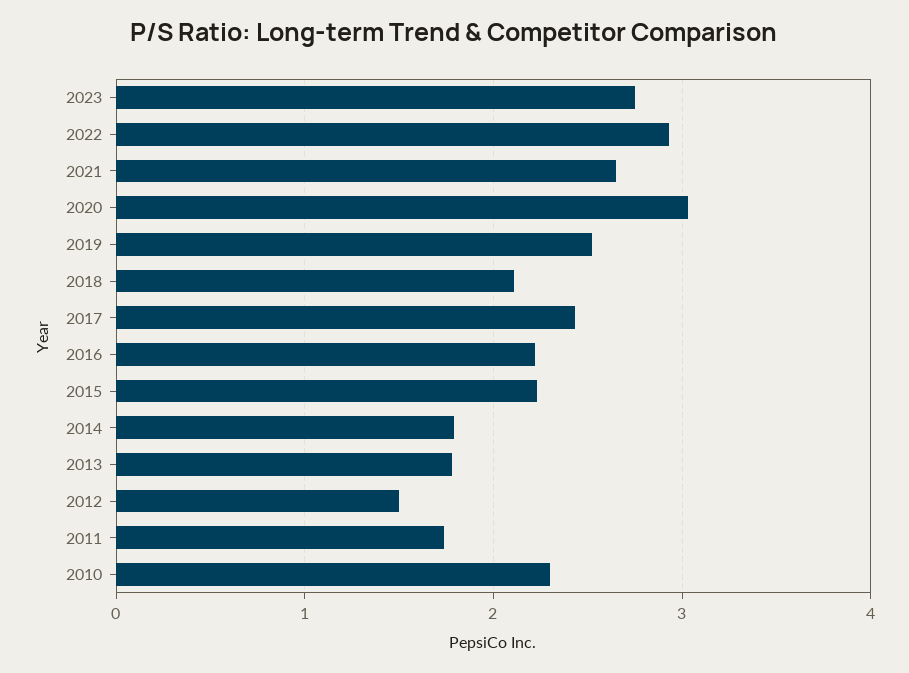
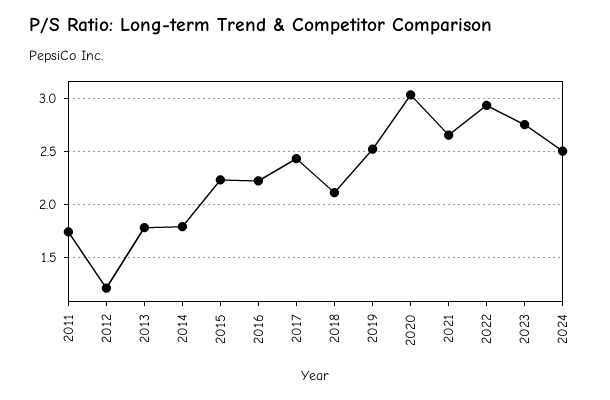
2012: 1.5 -> 1.2
2010: 2.3 -> none
2024: none -> 2.5

